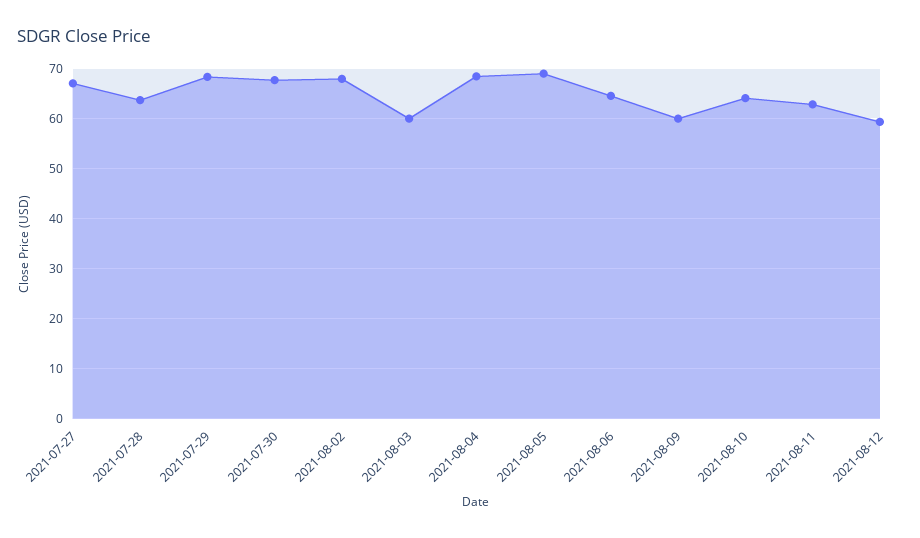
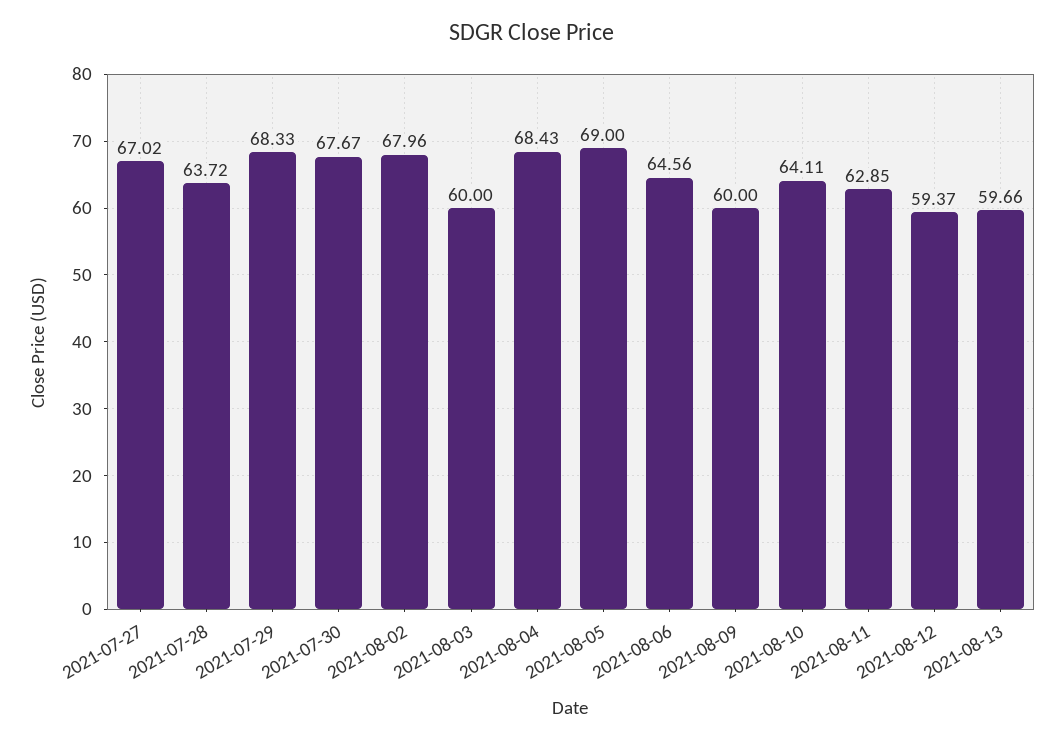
2021-08-13: none -> 59.66

